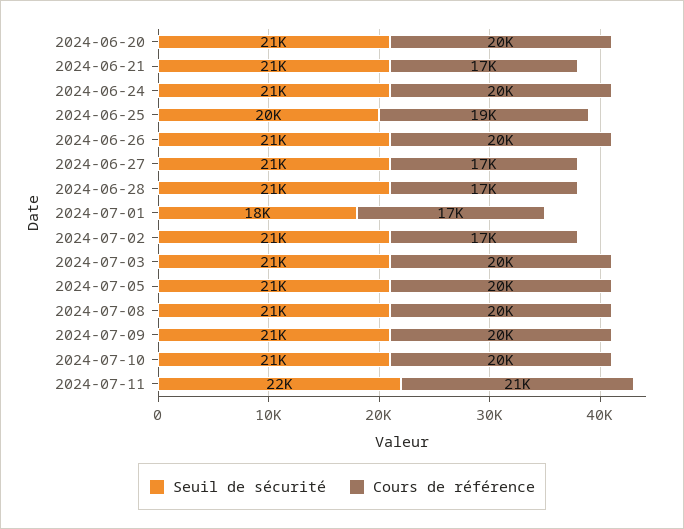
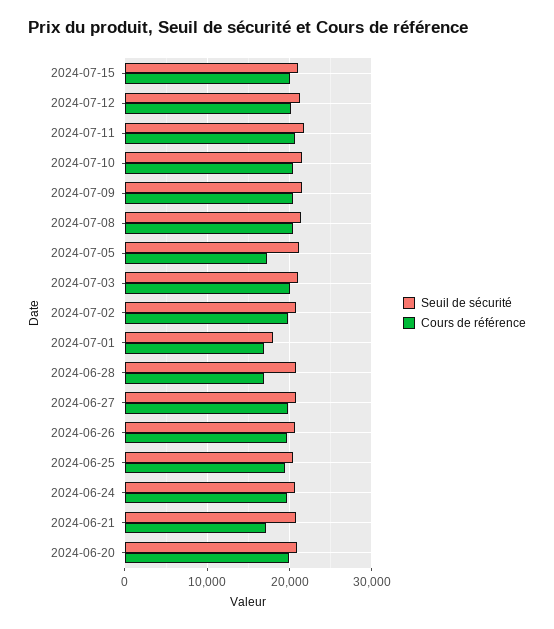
Cours de référence, 2024-06-27: 17000 -> 20000
Cours de référence, 2024-07-02: 17000 -> 20000
Cours de référence, 2024-07-05: 20000 -> 17000
Seuil de sécurité, 2024-07-15: none -> 21000
Cours de référence, 2024-07-15: none -> 20000
Seuil de sécurité, 2024-07-12: none -> 21000
Cours de référence, 2024-07-12: none -> 20000

